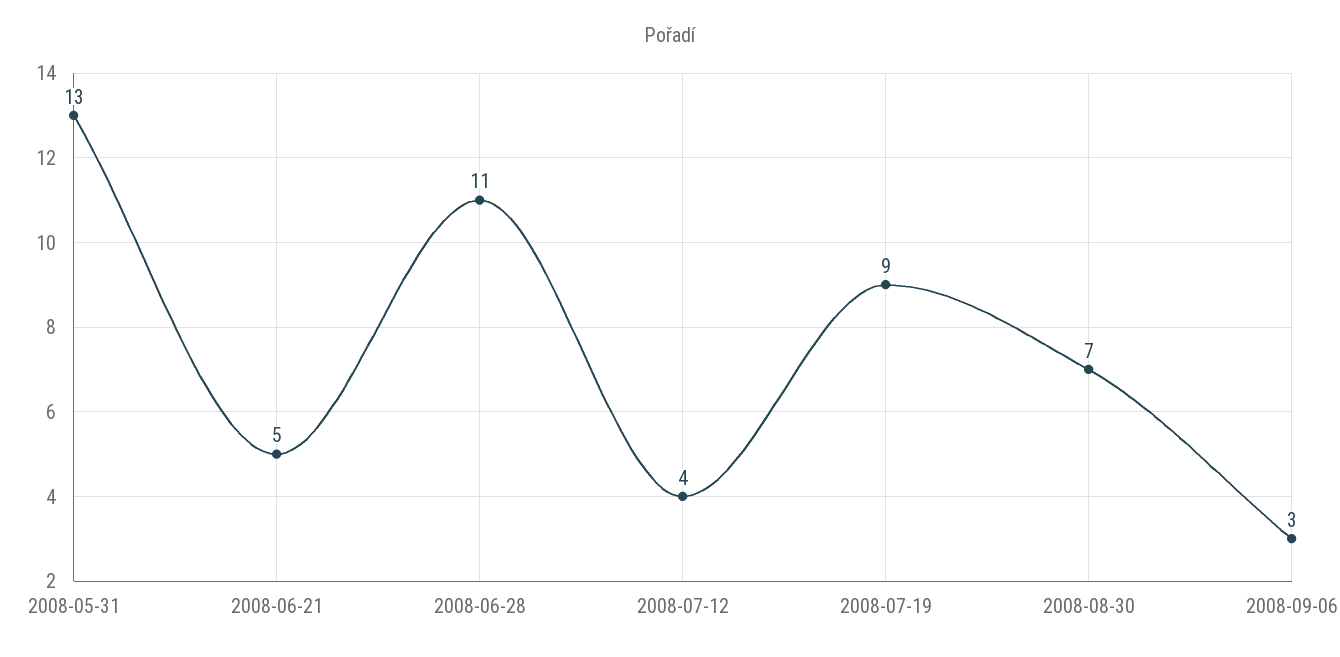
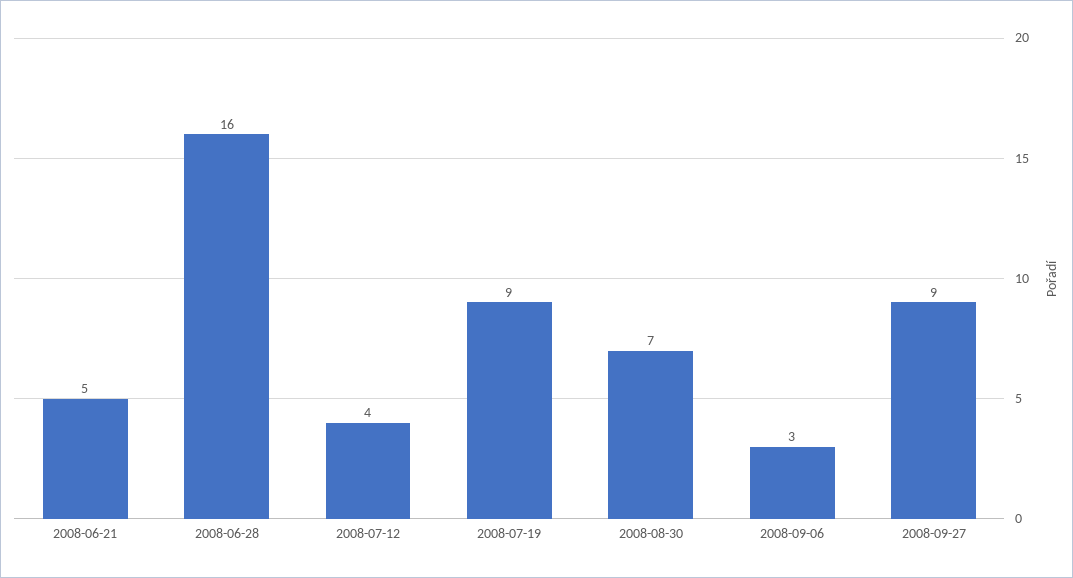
2008-05-31: 13 -> none
2008-06-28: 11 -> 16
2008-09-27: none -> 9

